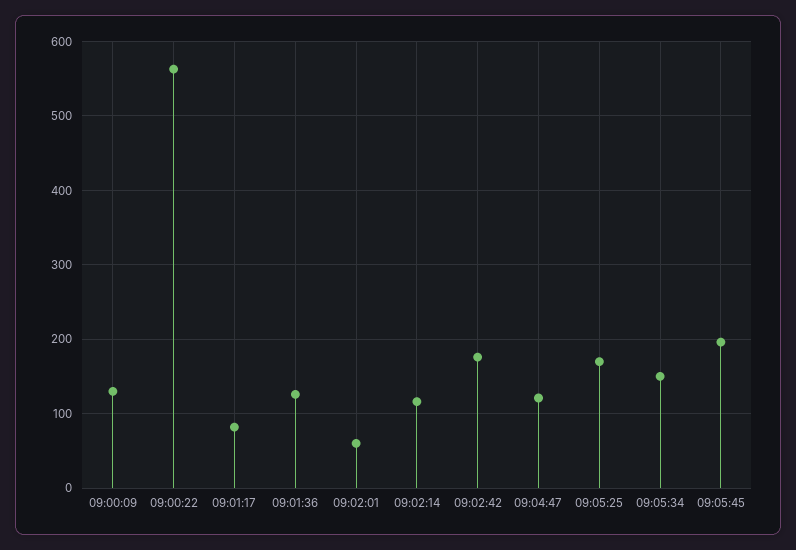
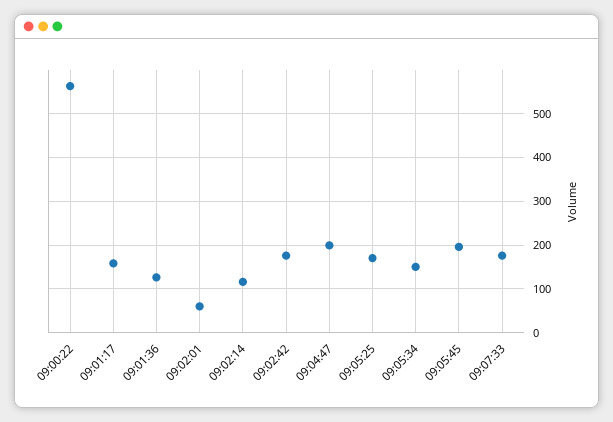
09:00:09: 130 -> none
09:01:17: 80 -> 160
09:04:47: 120 -> 200
09:07:33: none -> 180

